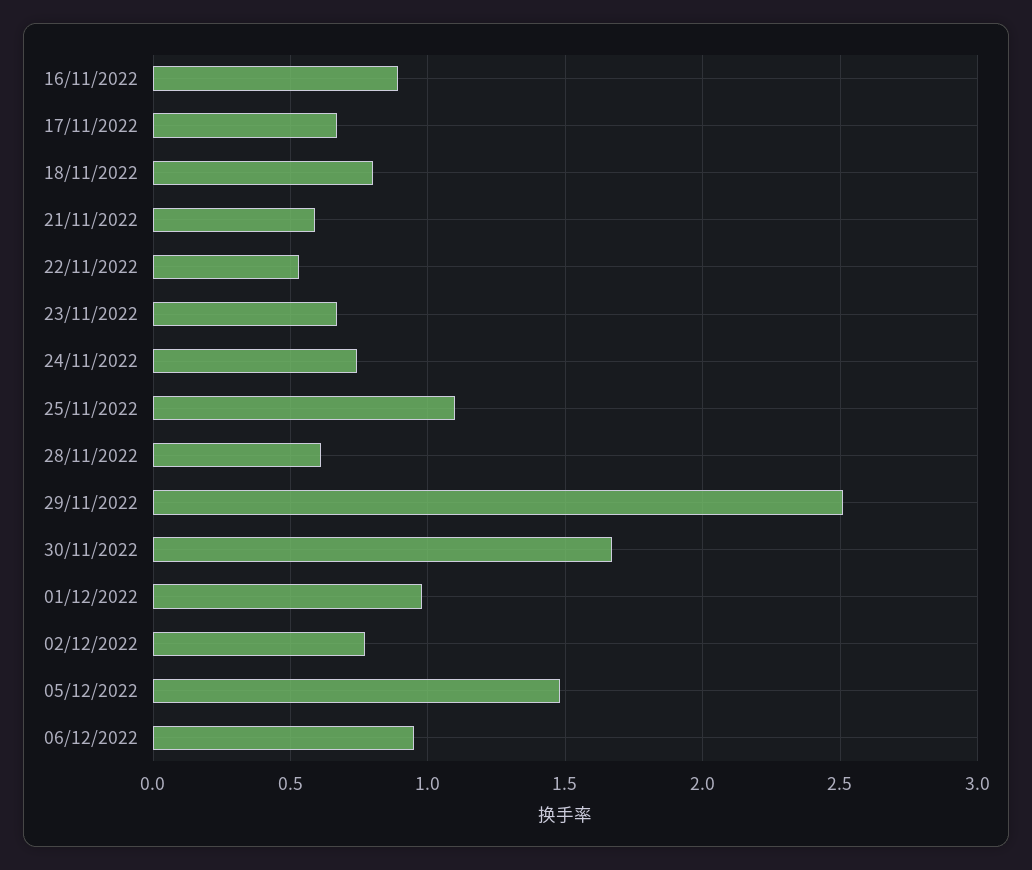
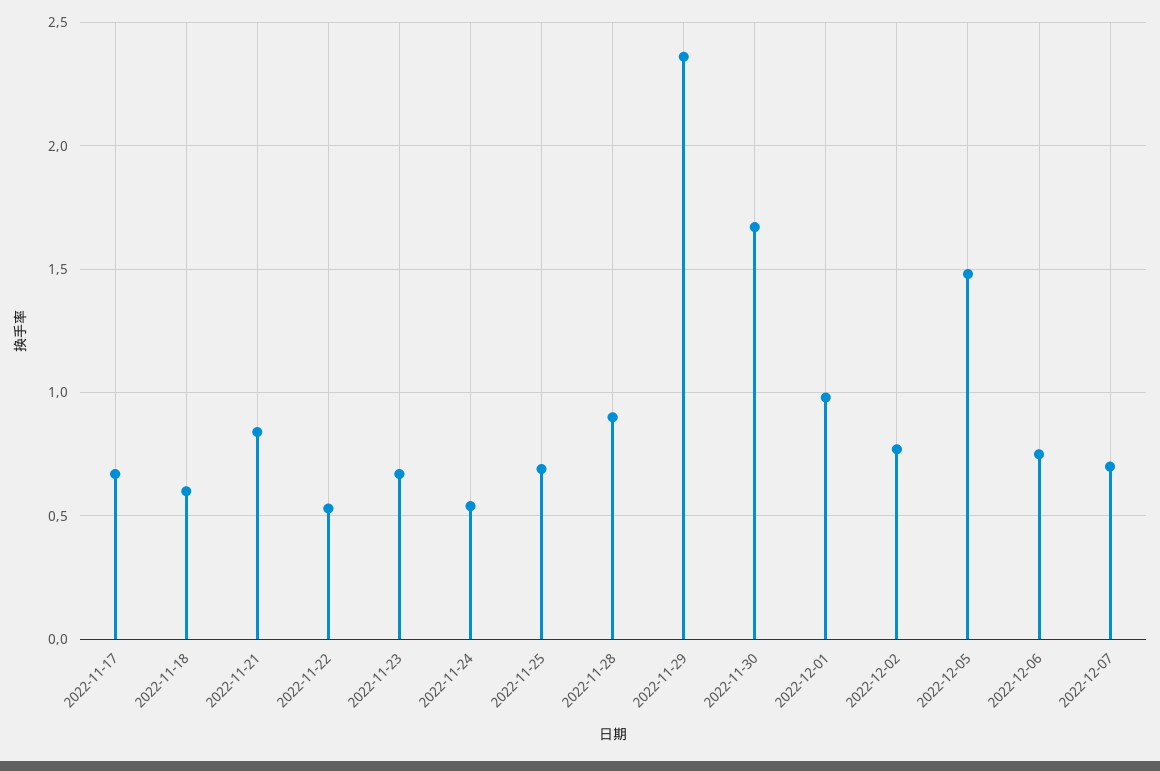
16/11/2022: 0.9 -> none
18/11/2022: 0.8 -> 0.6
21/11/2022: 0.6 -> 0.85
24/11/2022: 0.75 -> 0.55
25/11/2022: 1.1 -> 0.7
28/11/2022: 0.6 -> 0.9
29/11/2022: 2.5 -> 2.35
06/12/2022: 0.95 -> 0.75
2022-12-07: none -> 0.7

